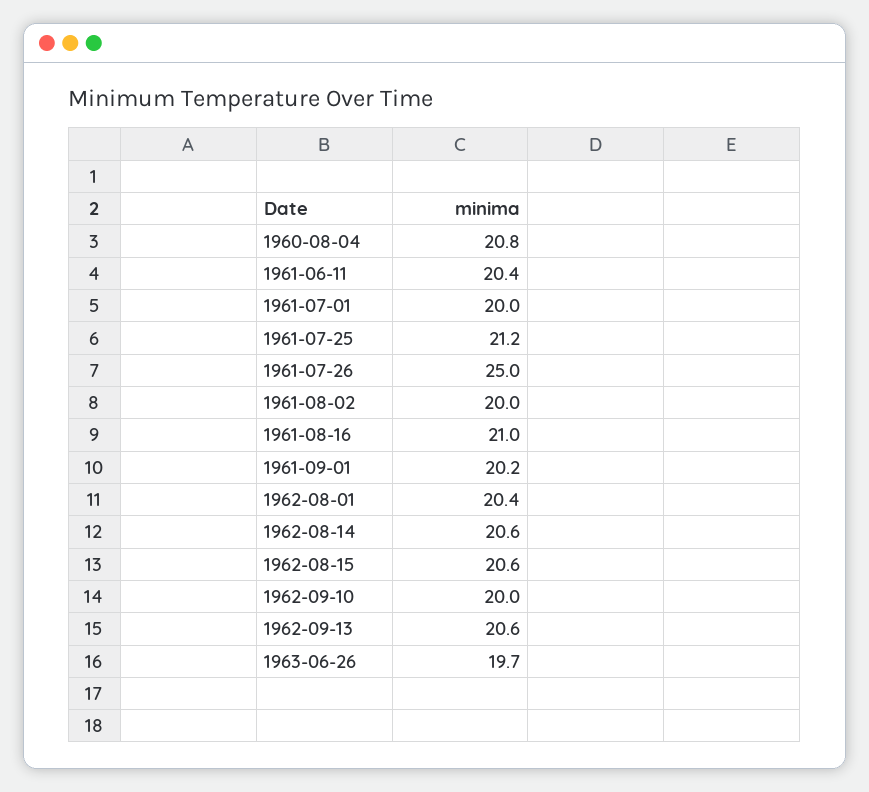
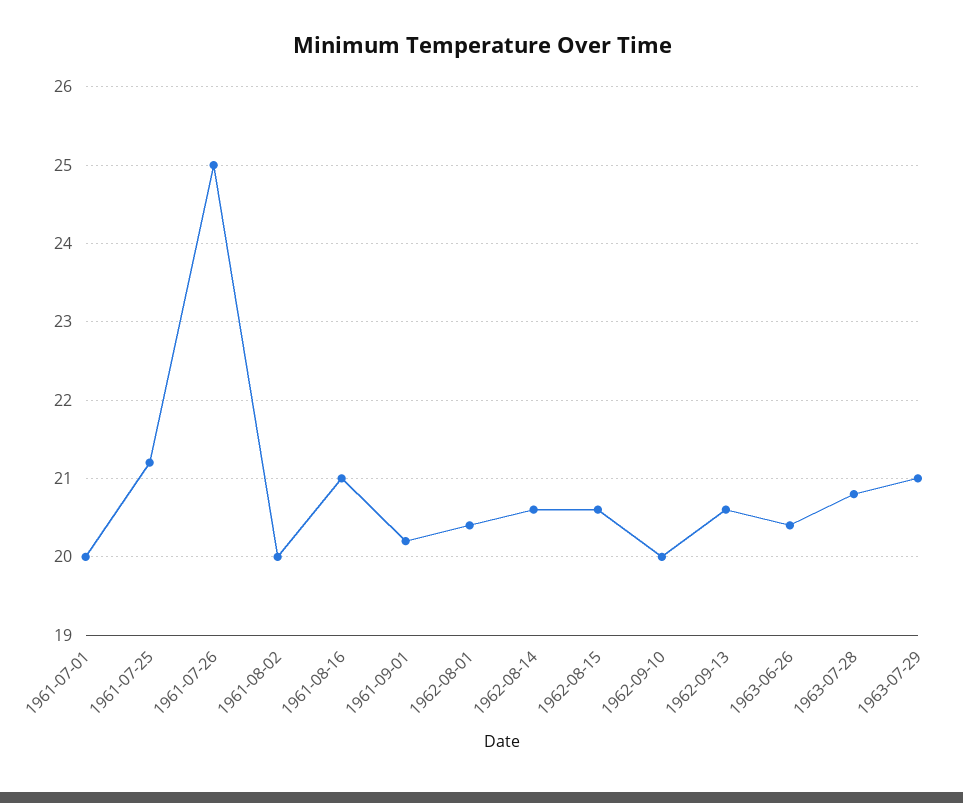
1960-08-04: 20.8 -> none
1961-06-11: 20.4 -> none
1963-06-26: 19.7 -> 20.4
1963-07-28: none -> 20.8
1963-07-29: none -> 21

